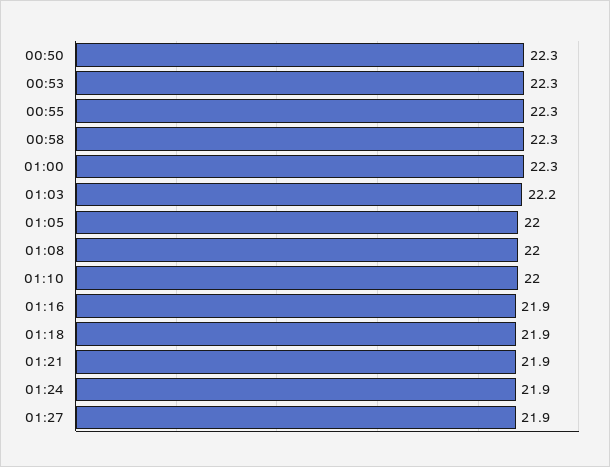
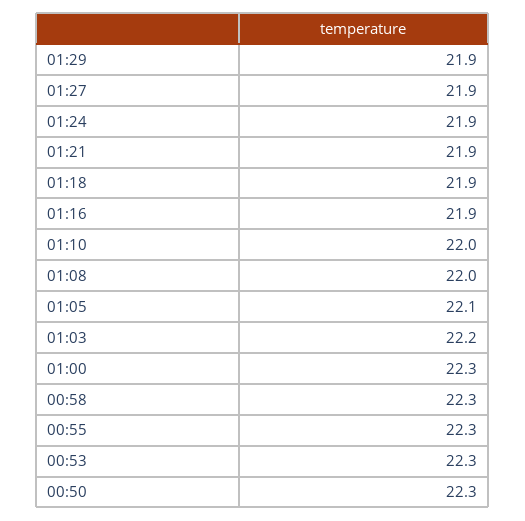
01:05: 22 -> 22.1
01:29: none -> 21.9

